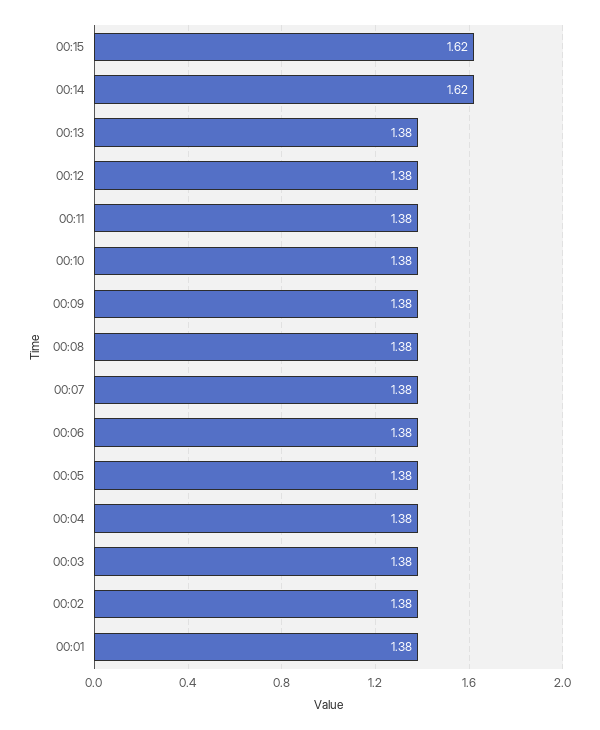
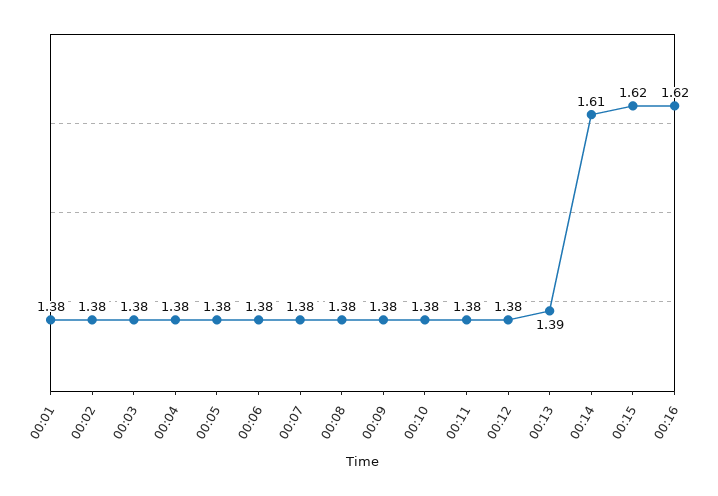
00:14: 1.62 -> 1.61
00:13: 1.38 -> 1.39
00:16: none -> 1.62

